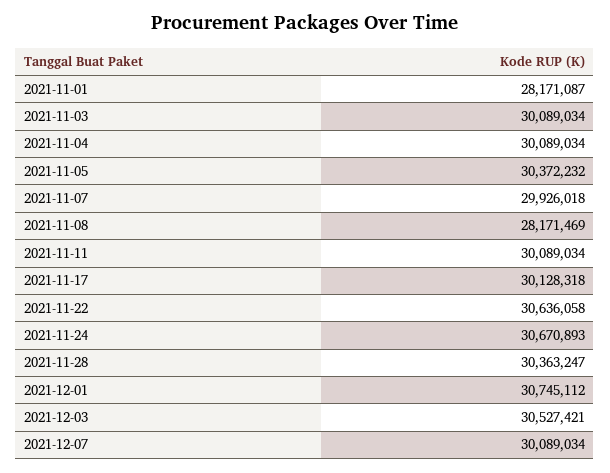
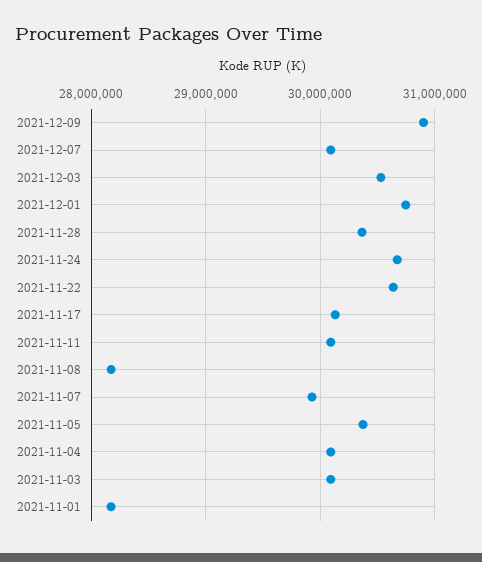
2021-12-09: none -> 30900000

